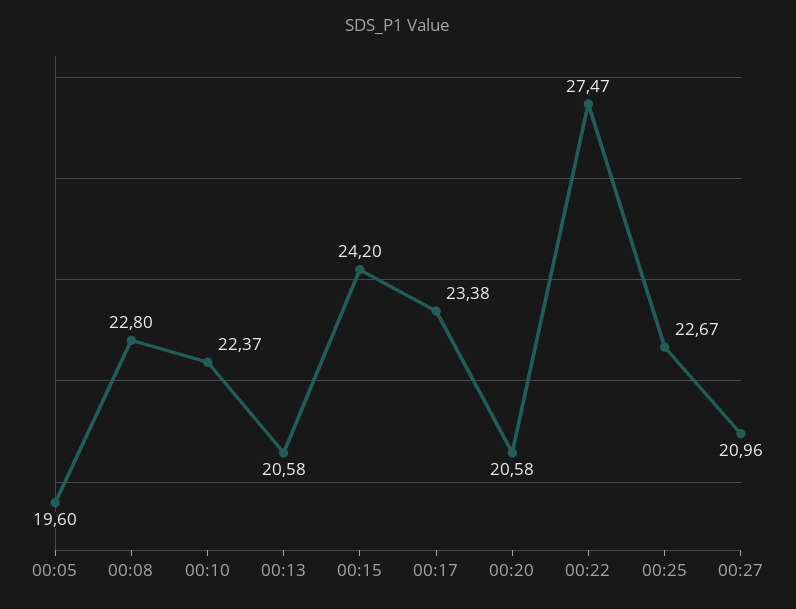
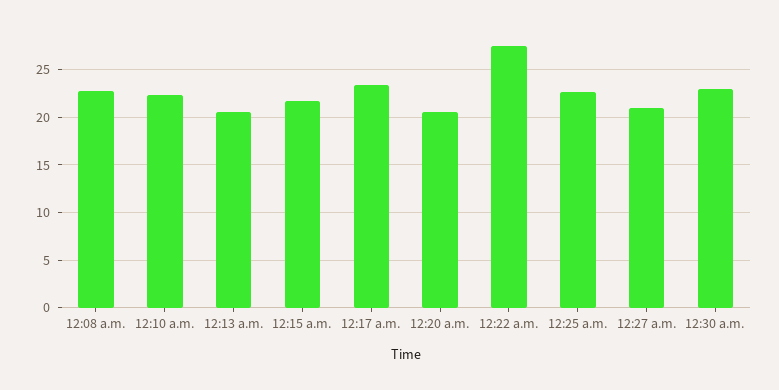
00:05: 19.6 -> none
00:15: 24.2 -> 22
12:30 a.m.: none -> 23

